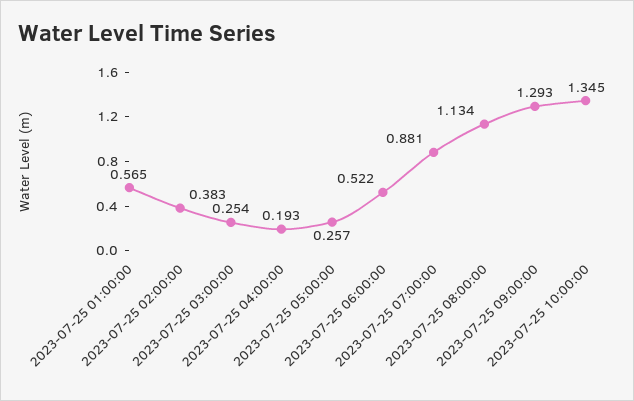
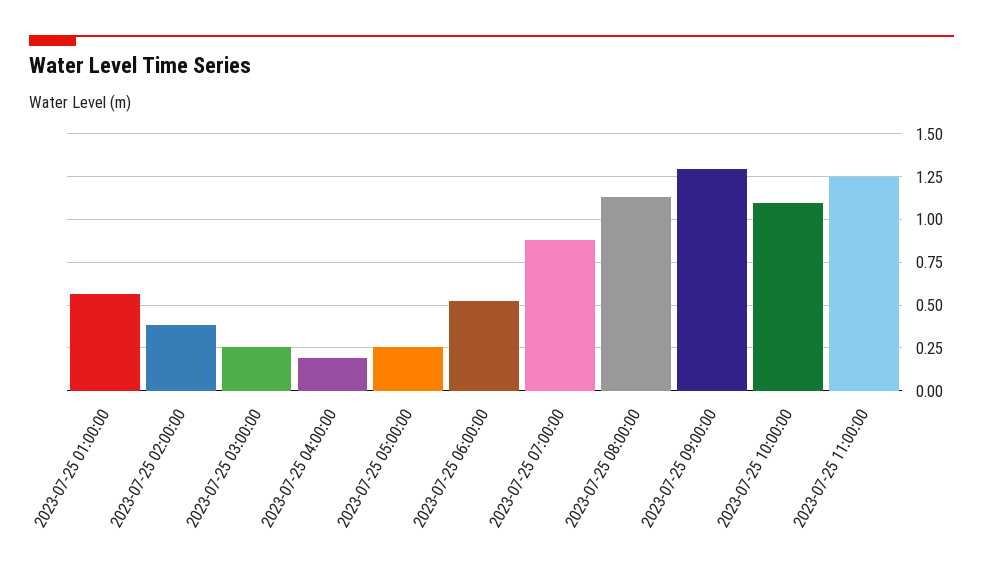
2023-07-25 10:00:00: 1.345 -> 1.1
2023-07-25 11:00:00: none -> 1.25

